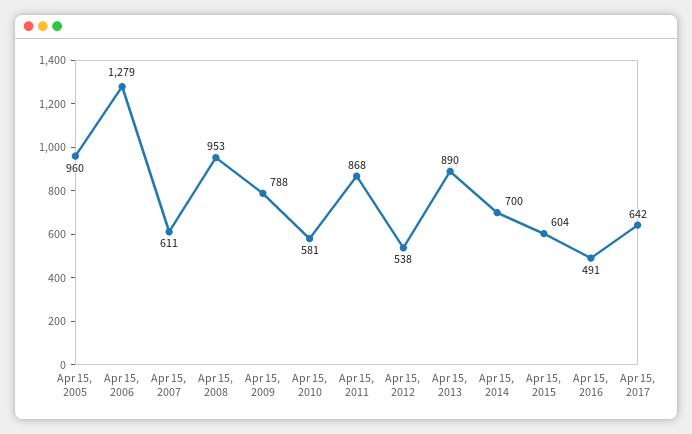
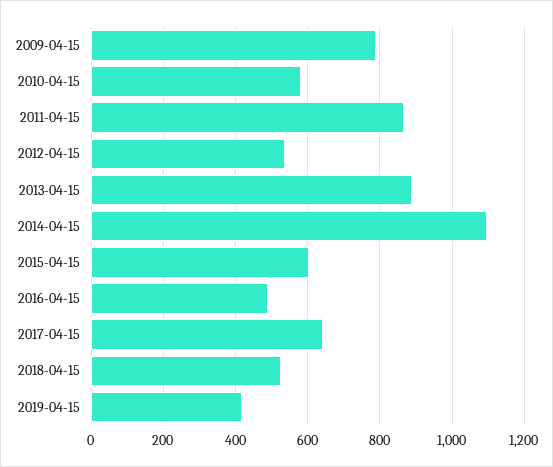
Apr 15, 2005: 960 -> none
Apr 15, 2006: 1279 -> none
Apr 15, 2007: 611 -> none
Apr 15, 2008: 953 -> none
Apr 15, 2014: 700 -> 1100
2018-04-15: none -> 520
2019-04-15: none -> 420

